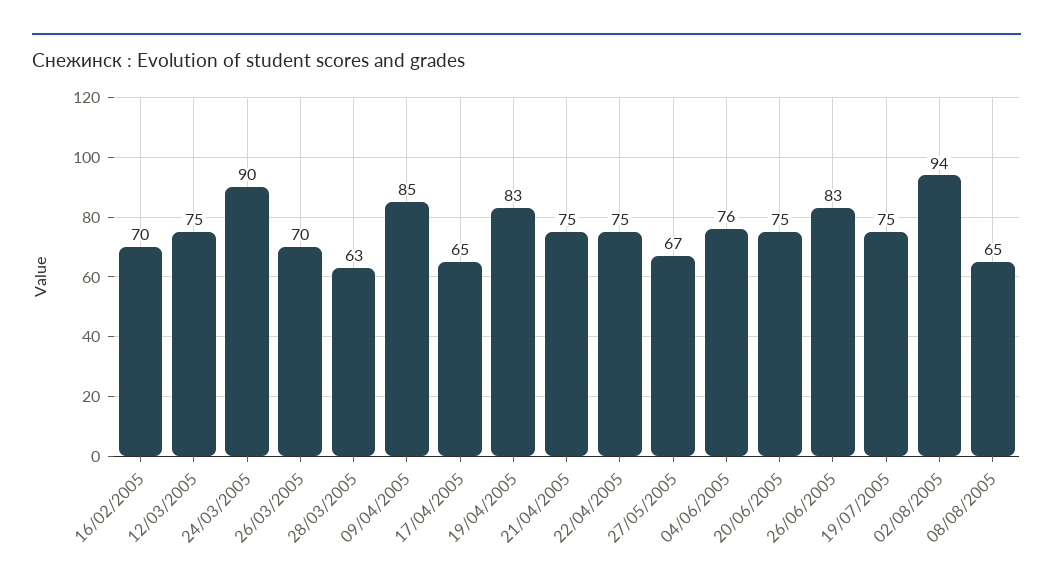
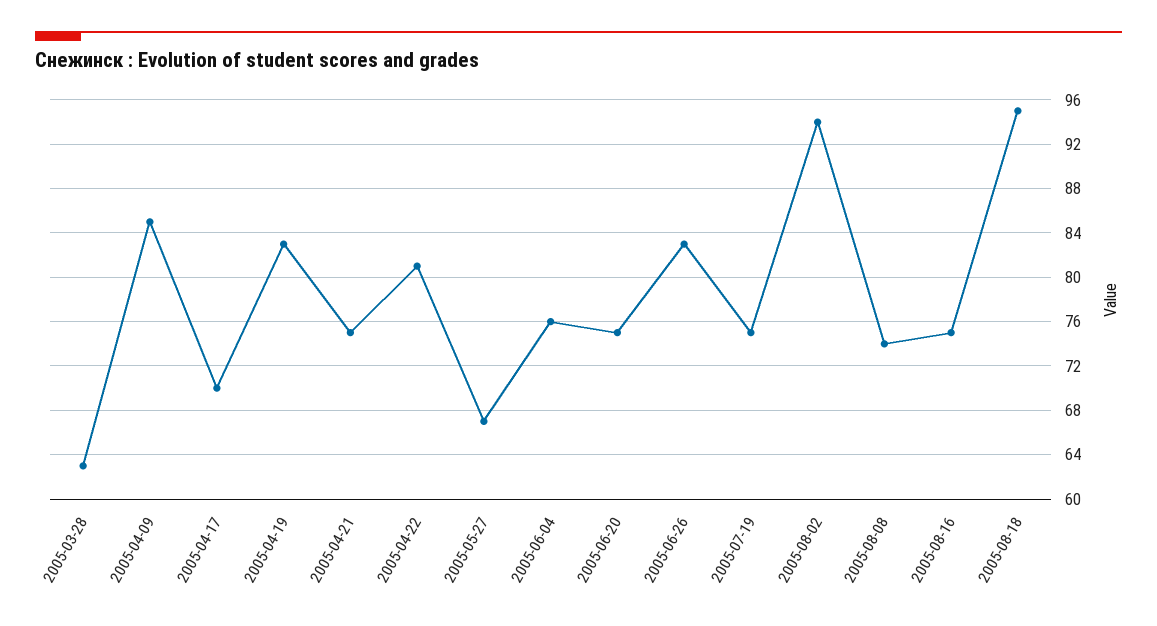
16/02/2005: 70 -> none
12/03/2005: 75 -> none
24/03/2005: 90 -> none
26/03/2005: 70 -> none
17/04/2005: 65 -> 70
22/04/2005: 75 -> 81
08/08/2005: 65 -> 74
2005-08-16: none -> 75
2005-08-18: none -> 95

